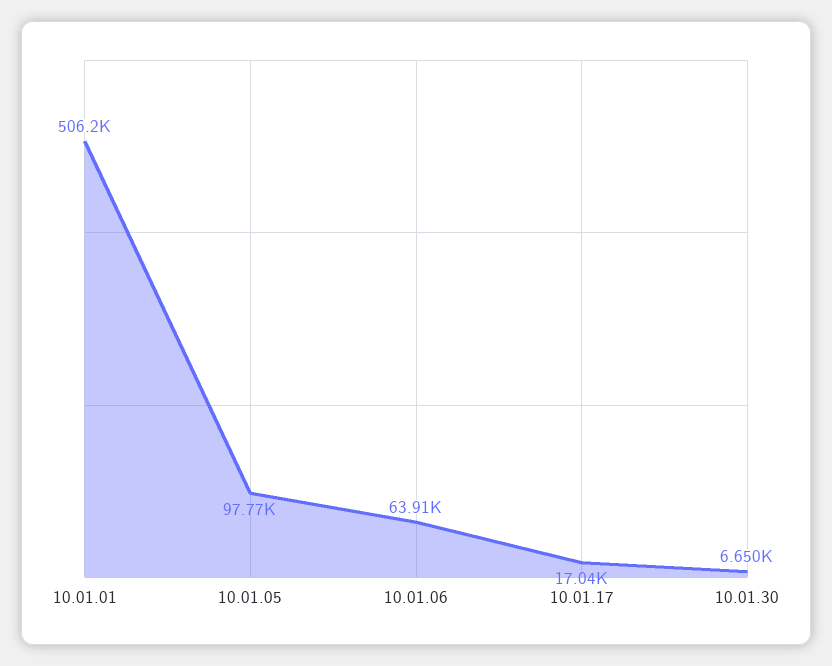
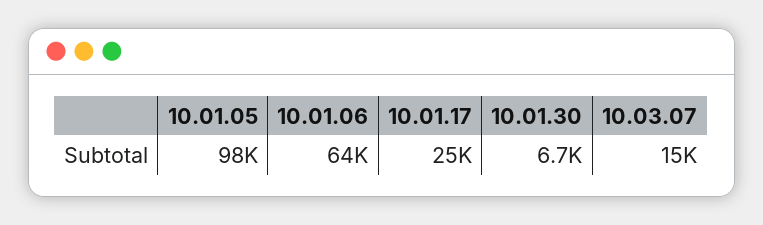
10.01.01: 506200 -> none
10.01.17: 17040 -> 25000
10.03.07: none -> 15000

